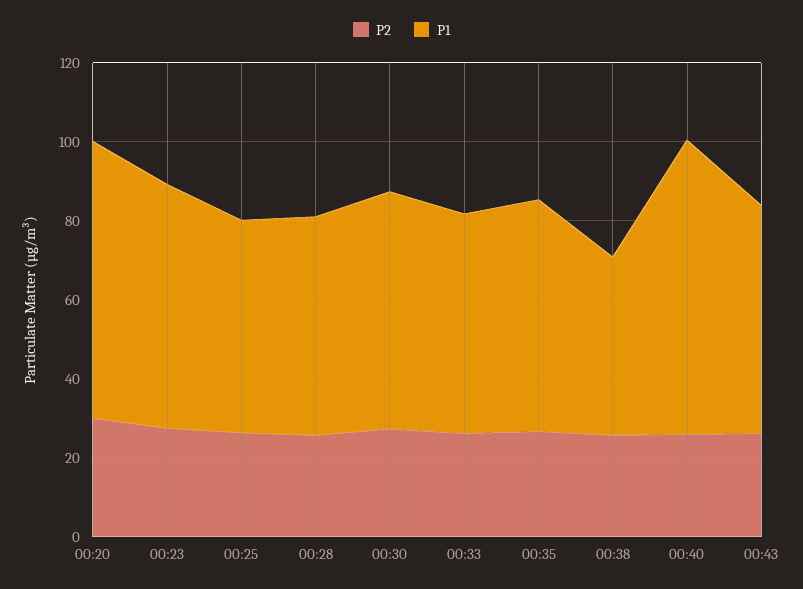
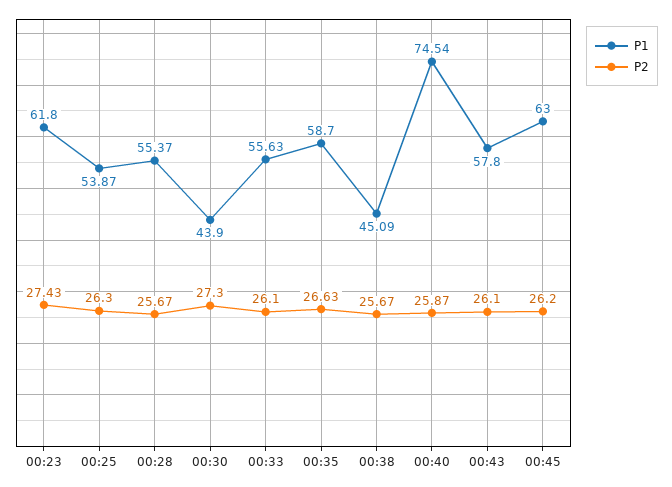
P2, 00:20: 30 -> none
P1, 00:20: 70 -> none
P1, 00:30: 60 -> 43.9
P1, 00:45: none -> 63
P2, 00:45: none -> 26.2

